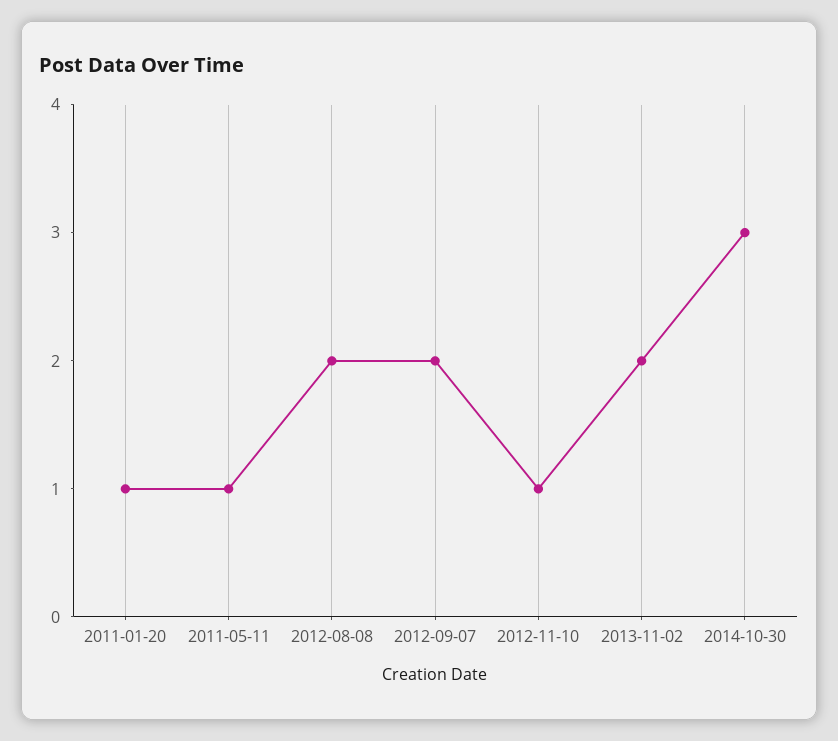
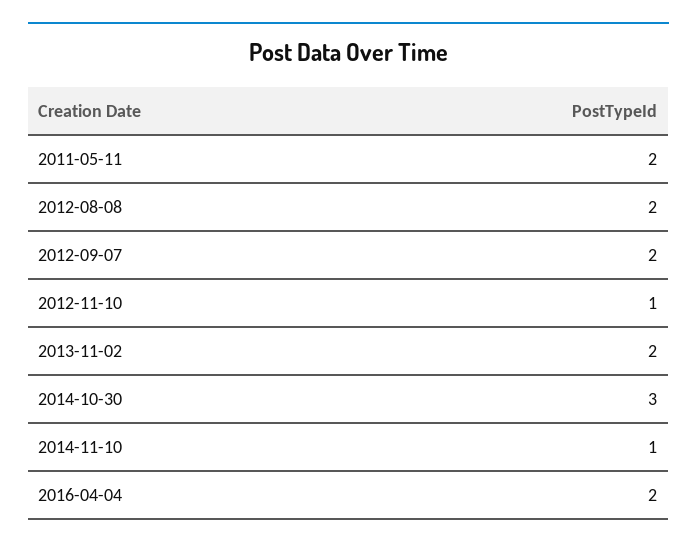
2011-01-20: 1 -> none
2011-05-11: 1 -> 2
2014-11-10: none -> 1
2016-04-04: none -> 2

